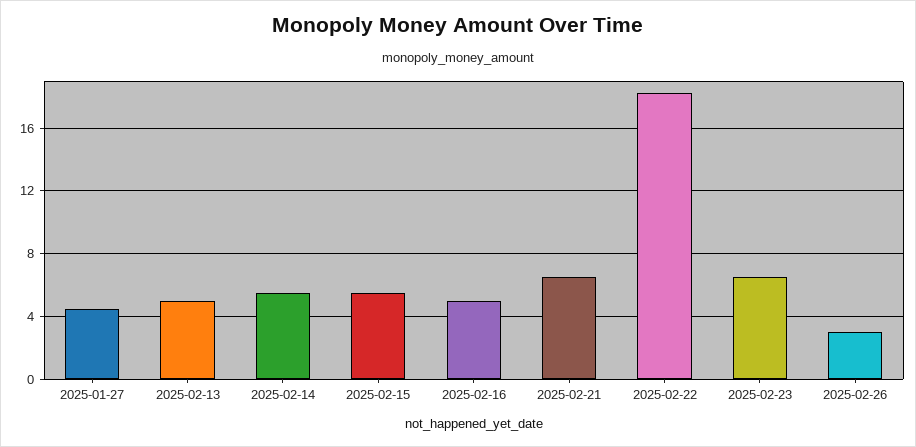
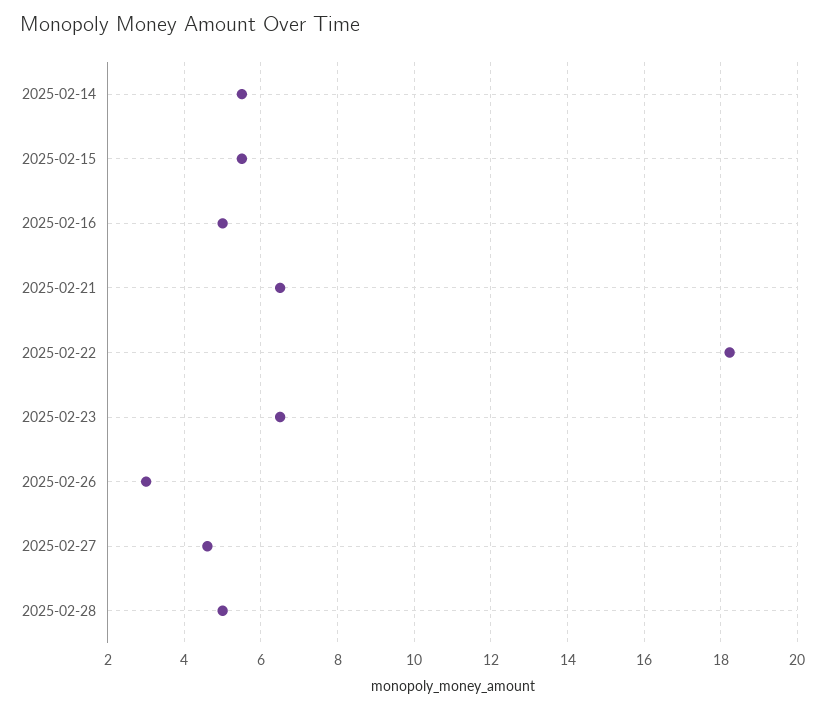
2025-01-27: 4.5 -> none
2025-02-13: 5 -> none
2025-02-27: none -> 4.6
2025-02-28: none -> 5

